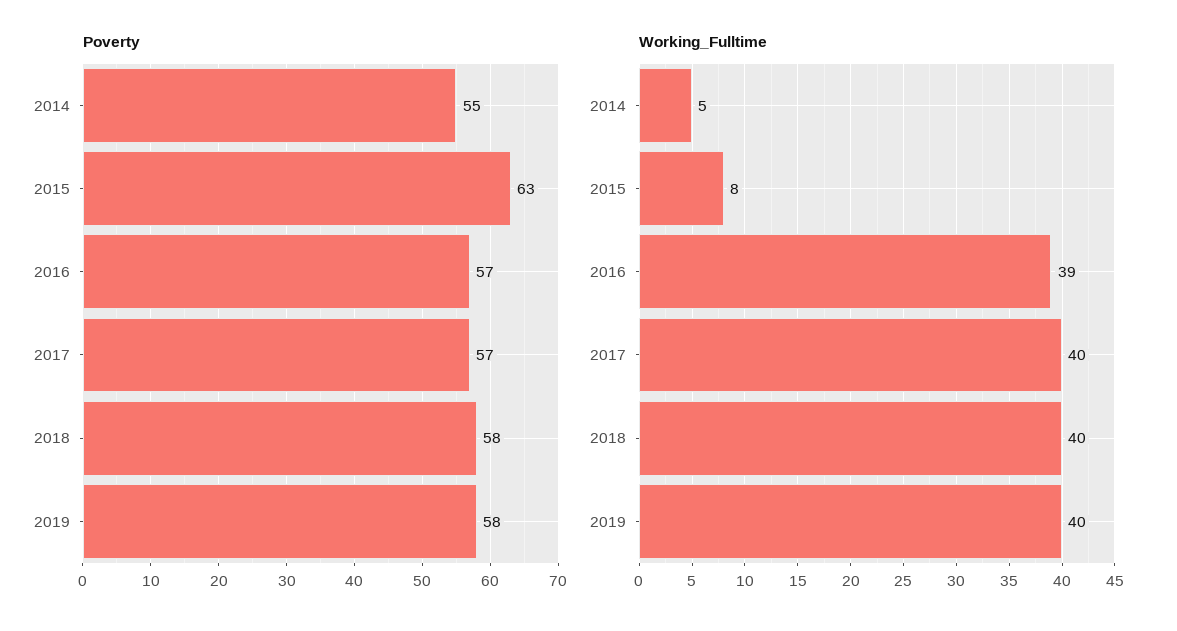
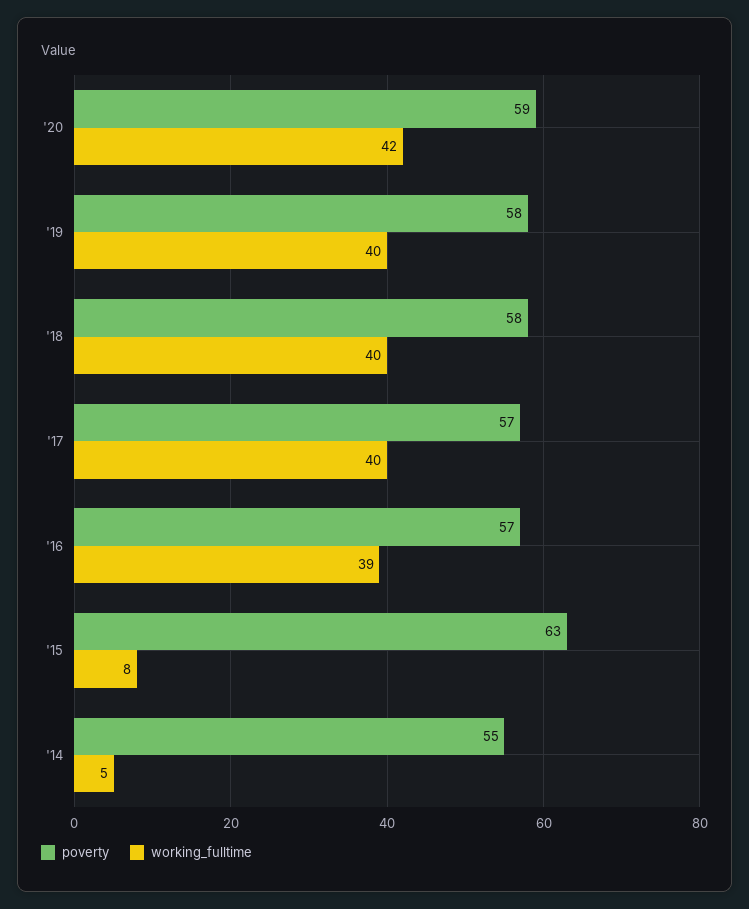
Poverty, '20: none -> 59
Working_Fulltime, '20: none -> 42

